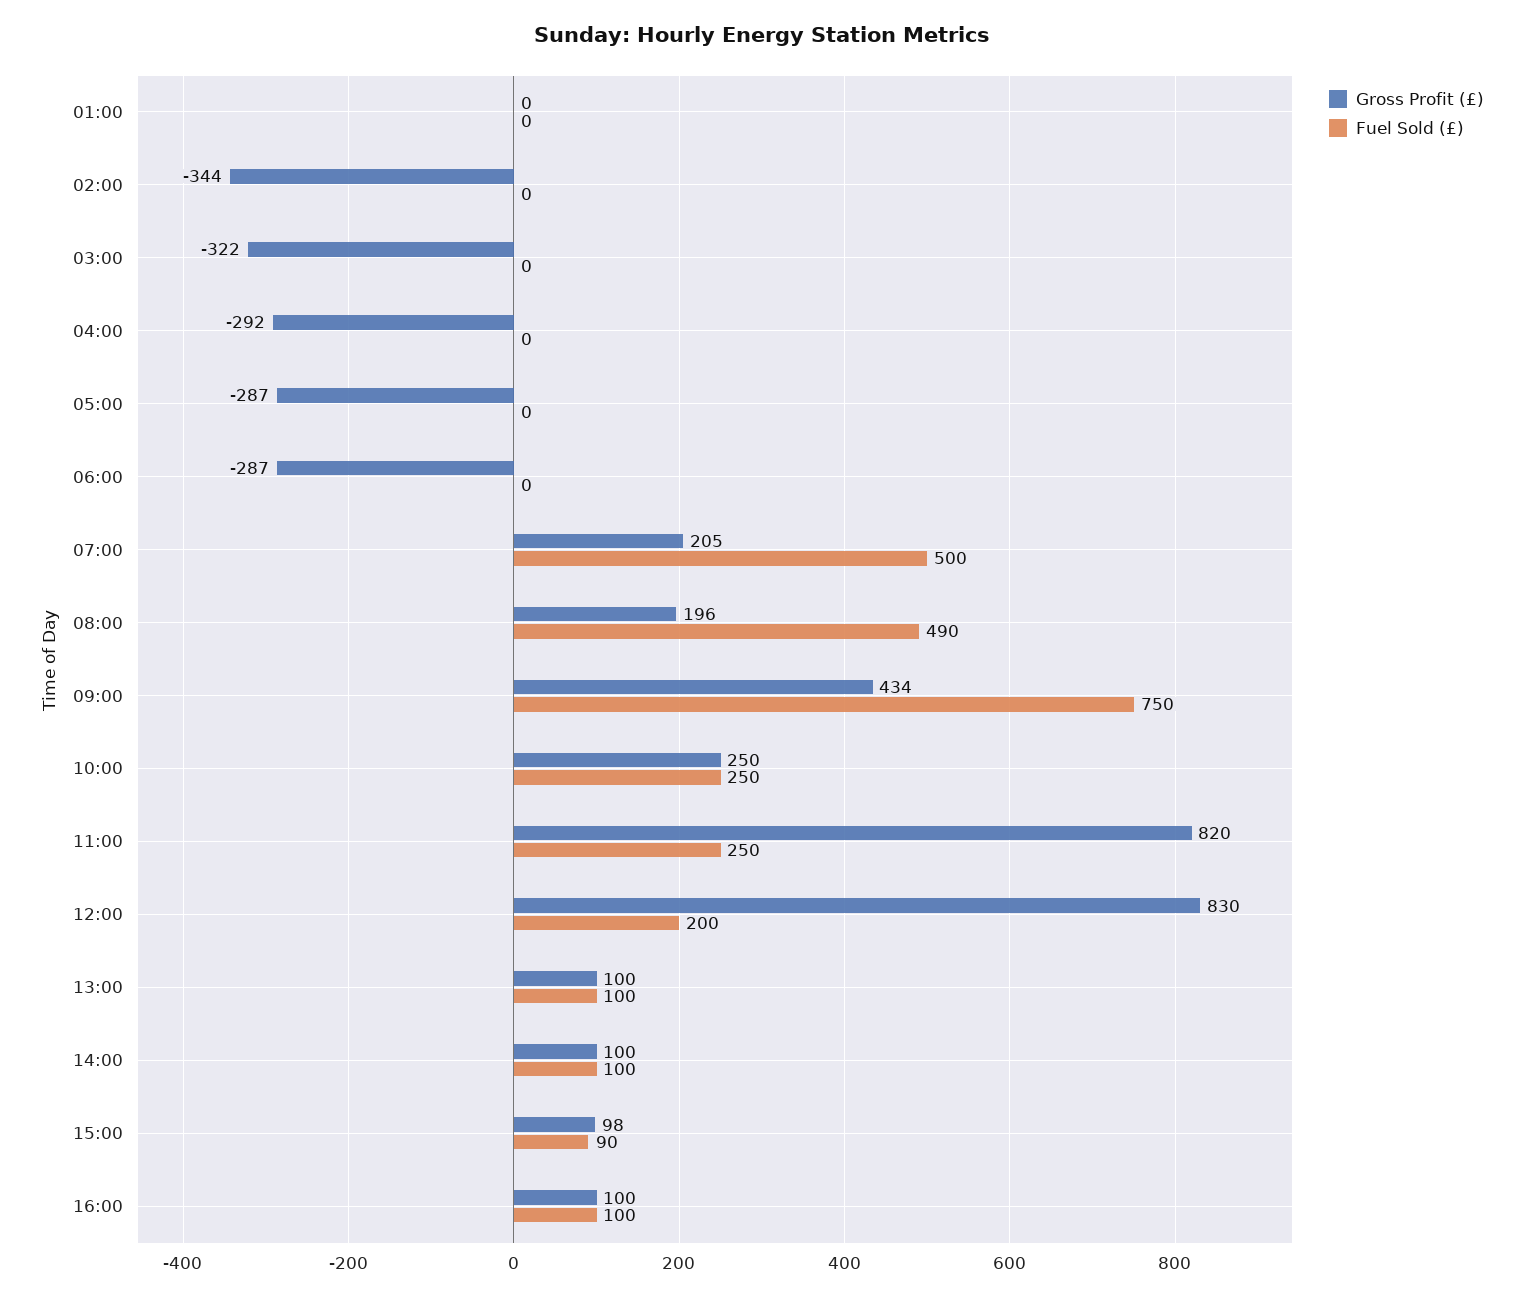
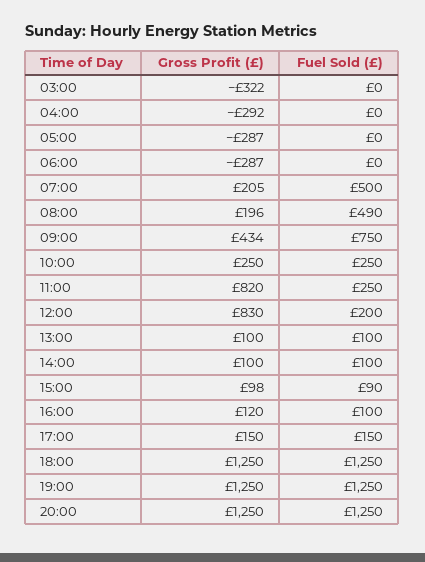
Gross Profit (£), 01:00: 0 -> none
Fuel Sold (£), 01:00: 0 -> none
Gross Profit (£), 02:00: -344 -> none
Fuel Sold (£), 02:00: 0 -> none
Gross Profit (£), 16:00: 100 -> 120
Gross Profit (£), 17:00: none -> 150
Fuel Sold (£), 17:00: none -> 150
Gross Profit (£), 18:00: none -> 1250
Fuel Sold (£), 18:00: none -> 1250
Gross Profit (£), 19:00: none -> 1250
Fuel Sold (£), 19:00: none -> 1250
Gross Profit (£), 20:00: none -> 1250
Fuel Sold (£), 20:00: none -> 1250

